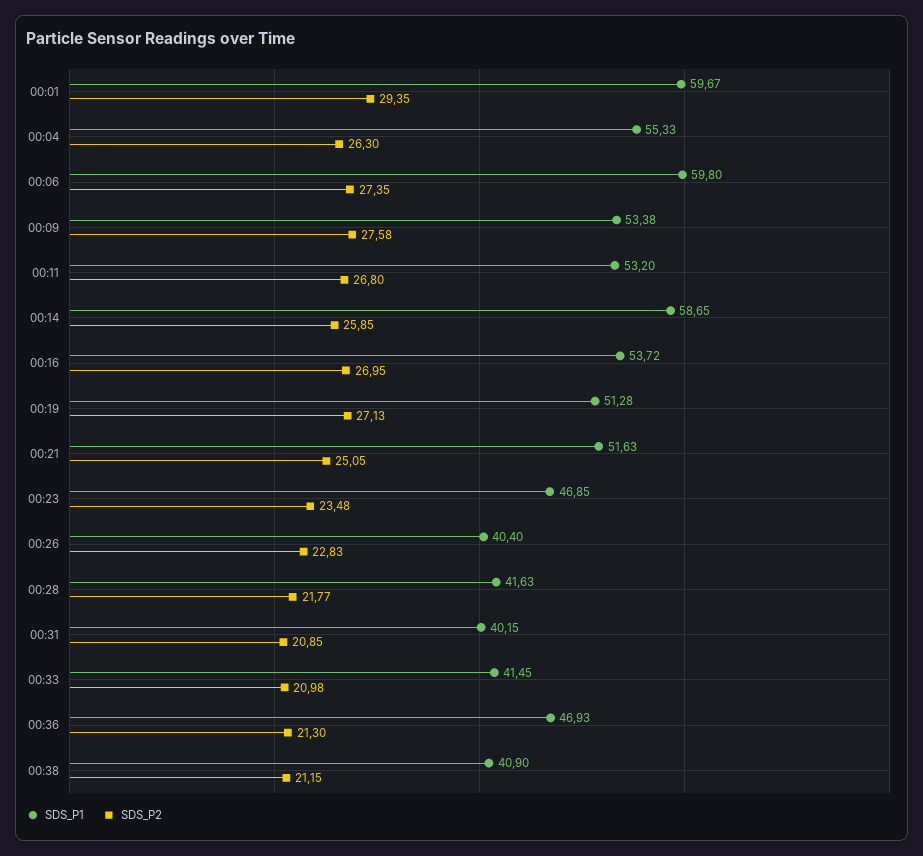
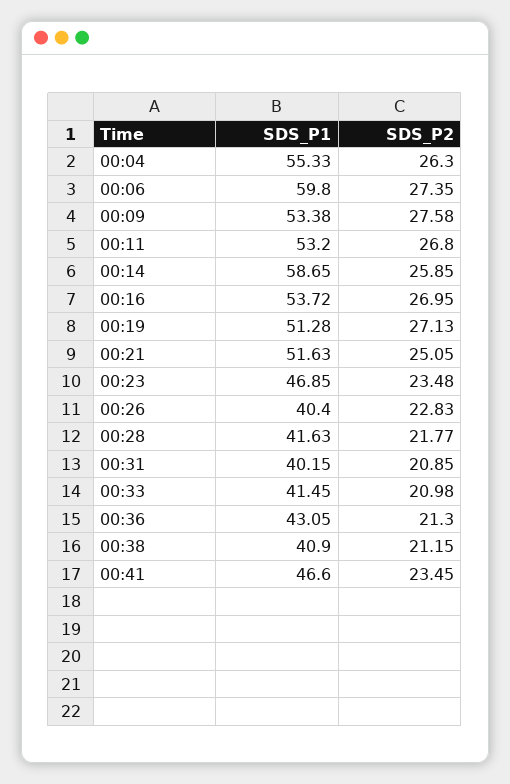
SDS_P1, 00:01: 59.67 -> none
SDS_P2, 00:01: 29.35 -> none
SDS_P1, 00:36: 46.93 -> 43.05
SDS_P1, 00:41: none -> 46.6
SDS_P2, 00:41: none -> 23.45

